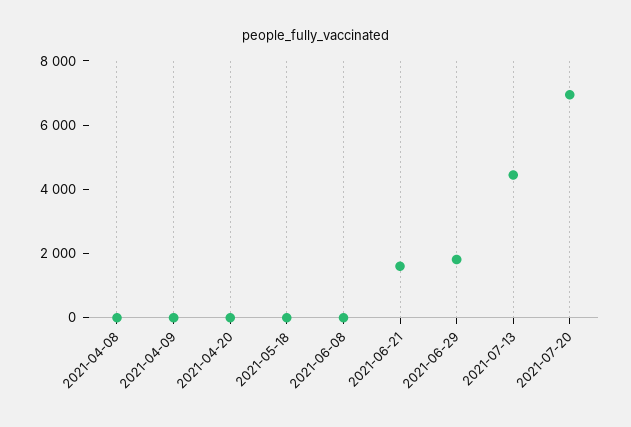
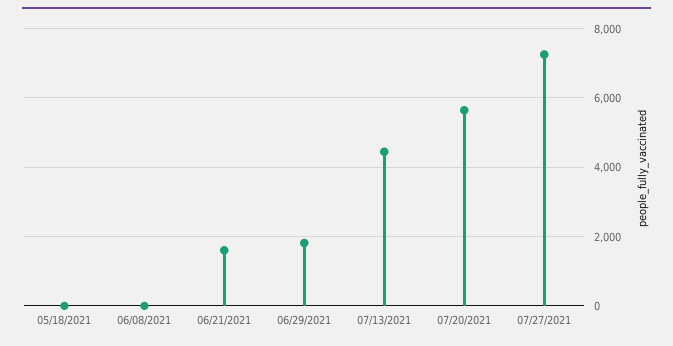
2021-04-08: 0 -> none
2021-04-09: 0 -> none
2021-04-20: 0 -> none
2021-07-20: 7000 -> 5600
07/27/2021: none -> 7200

